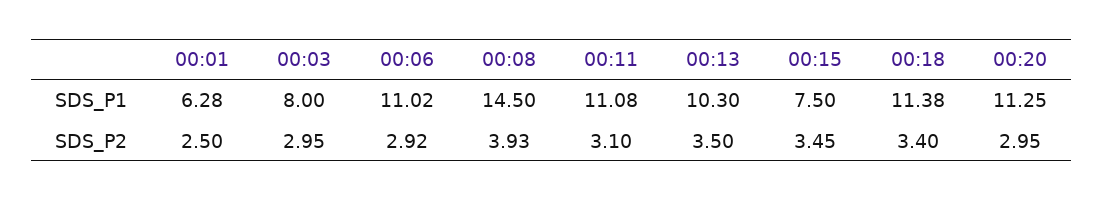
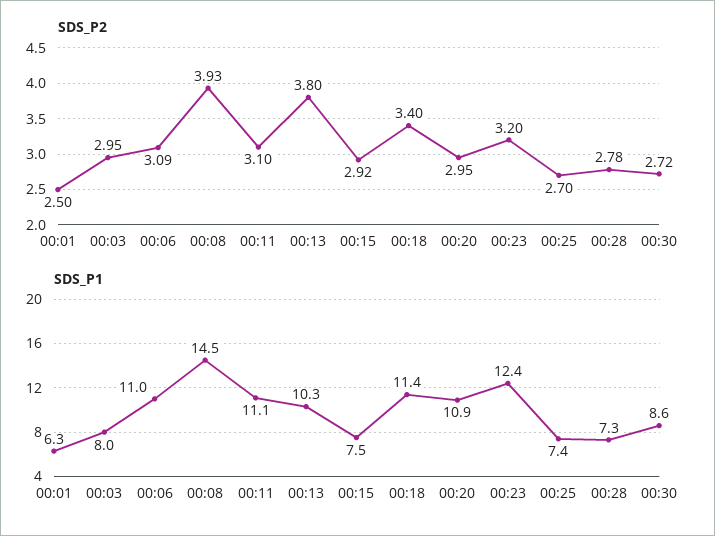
SDS_P1, 00:20: 11.25 -> 10.9
SDS_P2, 00:06: 2.92 -> 3.09
SDS_P2, 00:13: 3.5 -> 3.8
SDS_P2, 00:15: 3.45 -> 2.92
SDS_P2, 00:23: none -> 3.2
SDS_P2, 00:25: none -> 2.7
SDS_P2, 00:28: none -> 2.78
SDS_P2, 00:30: none -> 2.72
SDS_P1, 00:23: none -> 12.4
SDS_P1, 00:25: none -> 7.4
SDS_P1, 00:28: none -> 7.3
SDS_P1, 00:30: none -> 8.6

